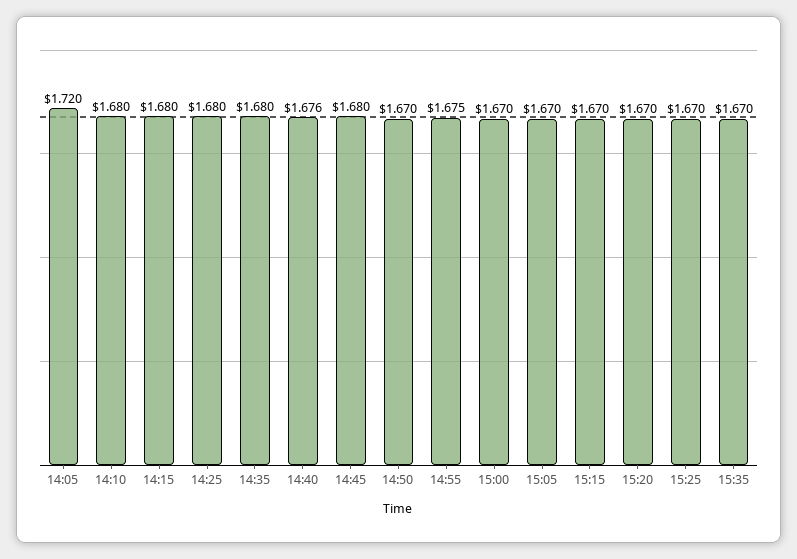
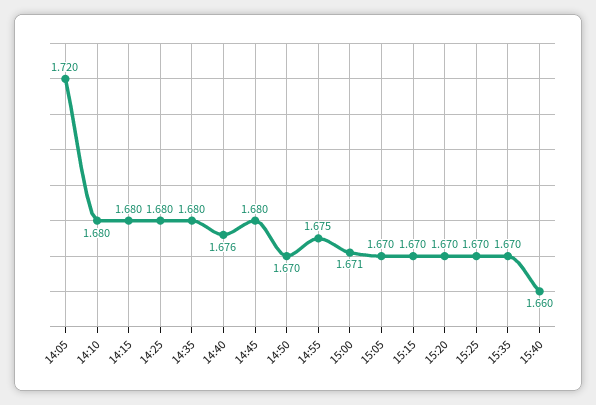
15:00: 1.67 -> 1.671
15:40: none -> 1.66

